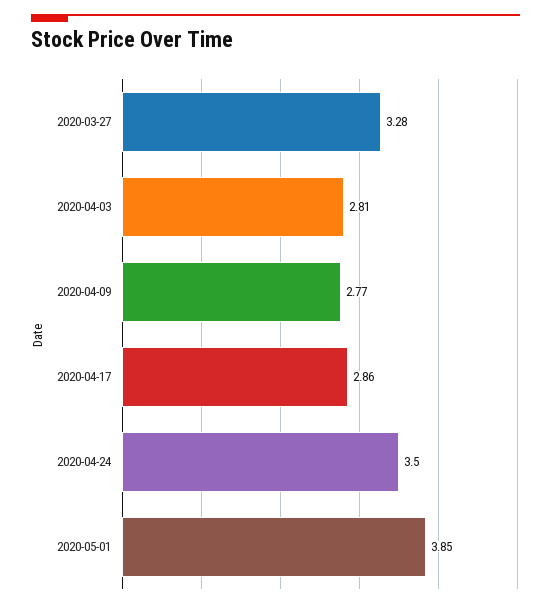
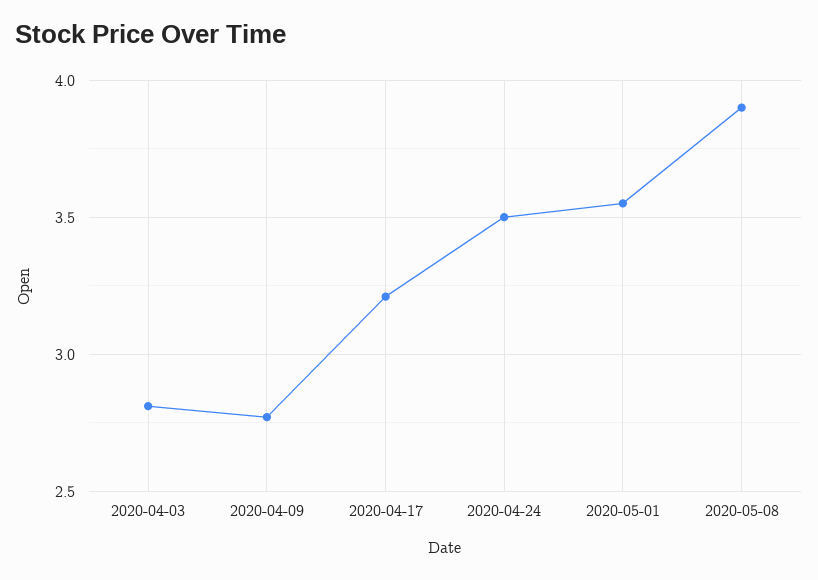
2020-03-27: 3.28 -> none
2020-04-17: 2.86 -> 3.2
2020-05-01: 3.85 -> 3.55
2020-05-08: none -> 3.9

